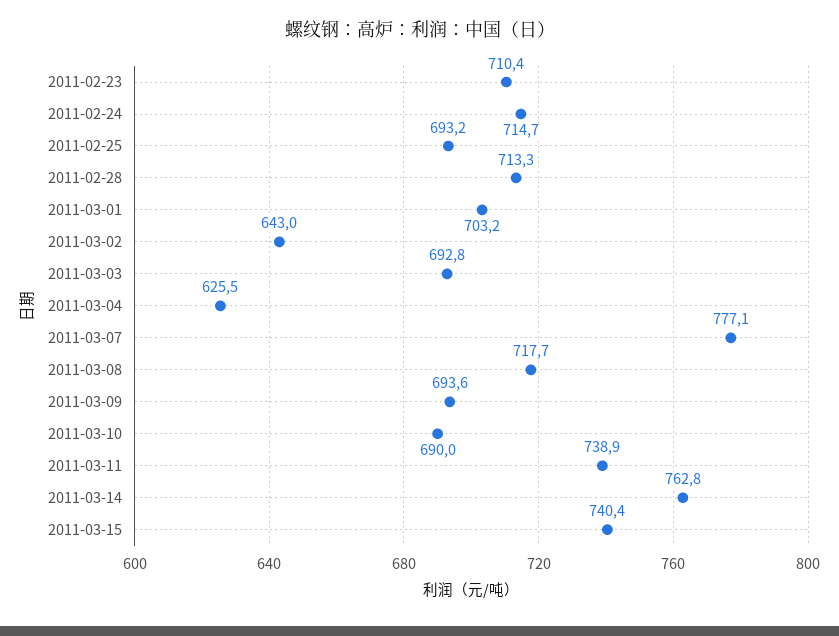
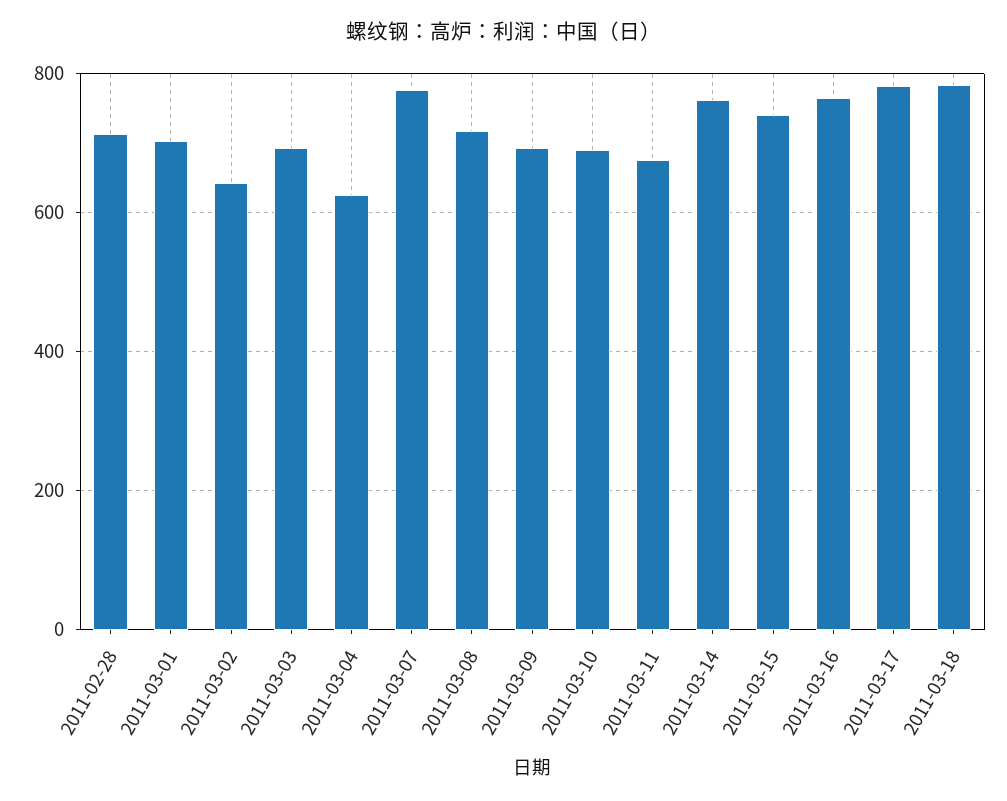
2011-02-23: 710.4 -> none
2011-02-24: 714.7 -> none
2011-02-25: 693.2 -> none
2011-03-11: 738.9 -> 680
2011-03-16: none -> 760
2011-03-17: none -> 780
2011-03-18: none -> 780

